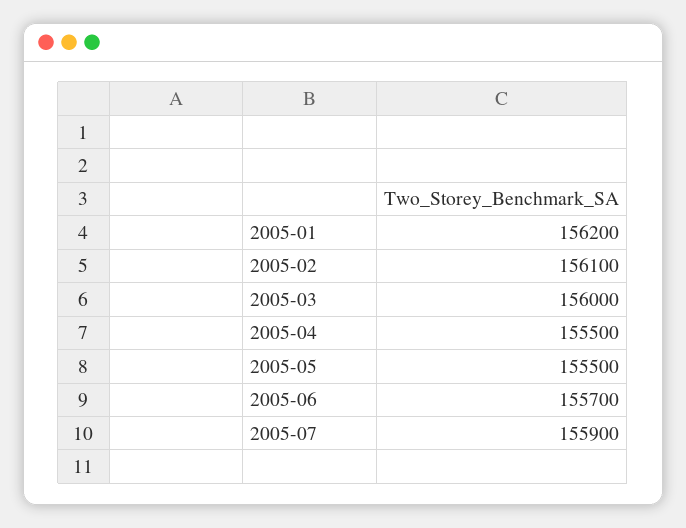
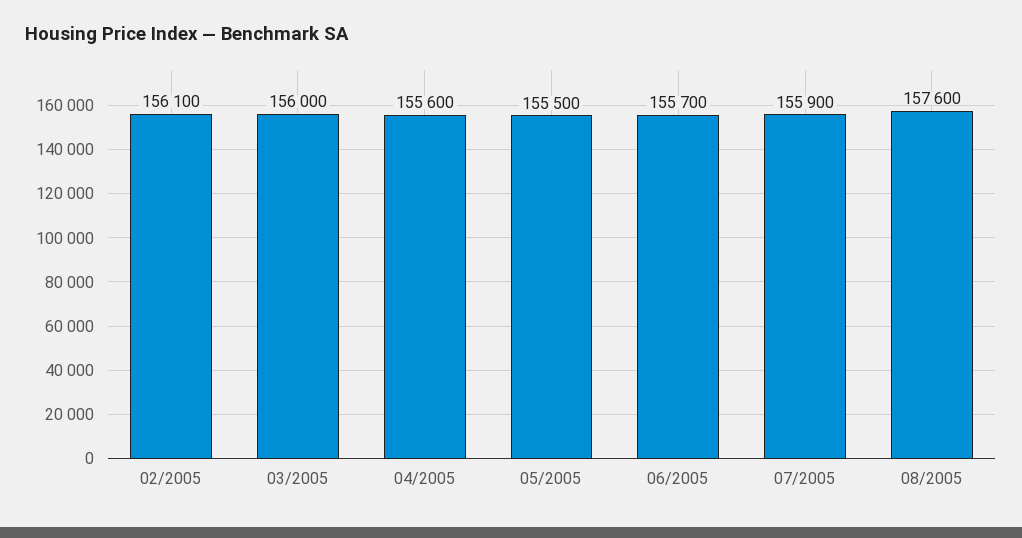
2005-01: 156200 -> none
2005-04: 155500 -> 155600
08/2005: none -> 157600

